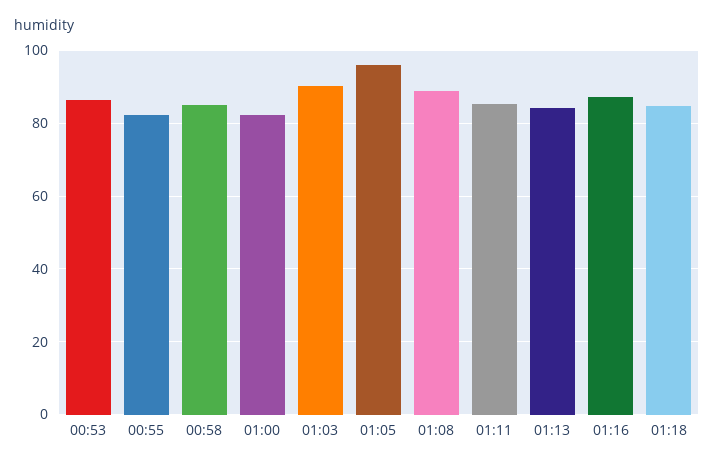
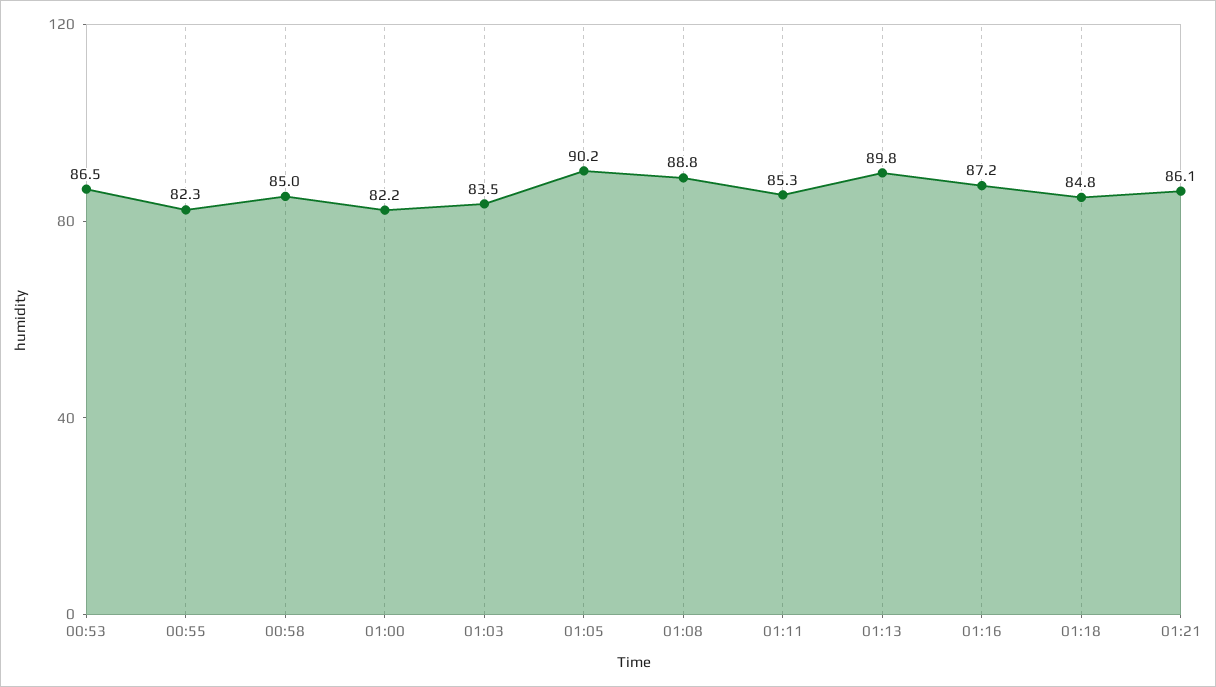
01:03: 90 -> 83.5
01:05: 96 -> 90.2
01:13: 84 -> 89.8
01:21: none -> 86.1

